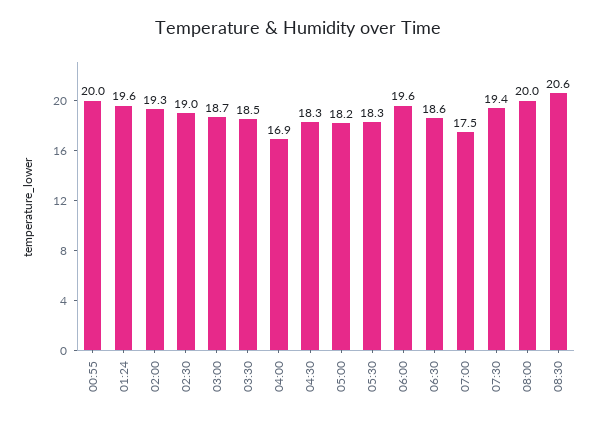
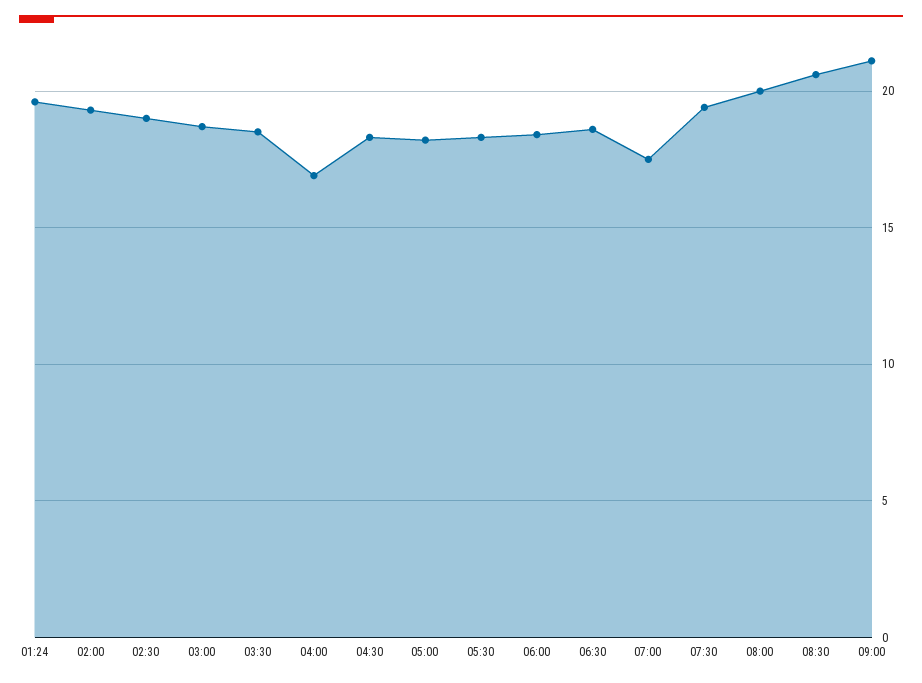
00:55: 20 -> none
06:00: 19.6 -> 18.5
09:00: none -> 21

